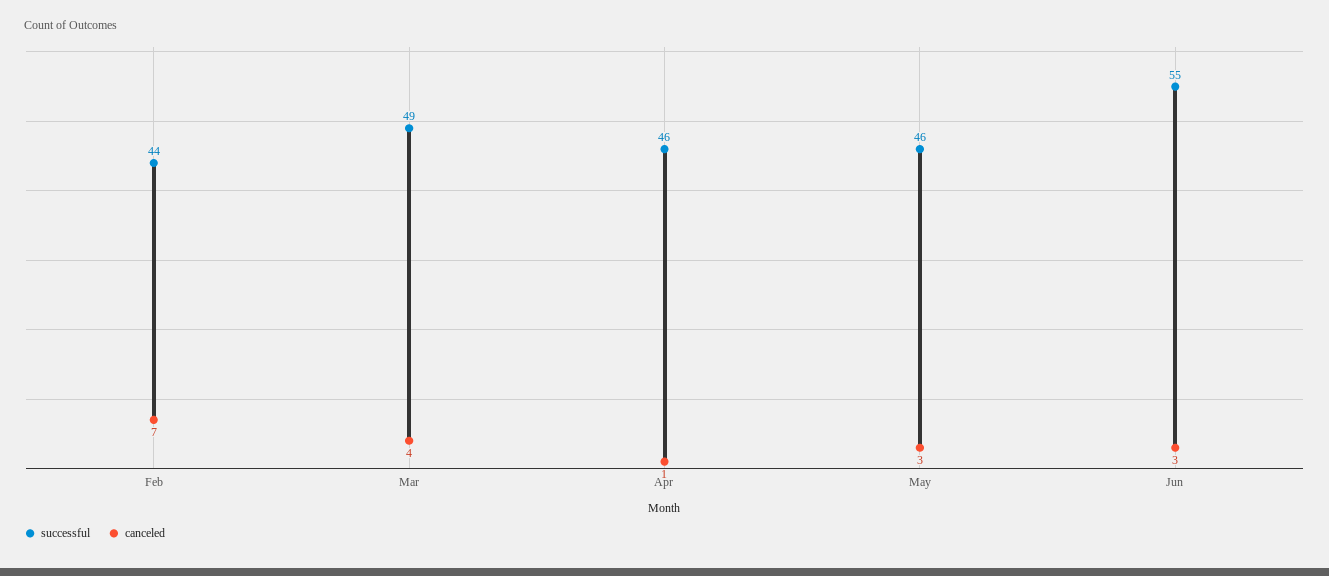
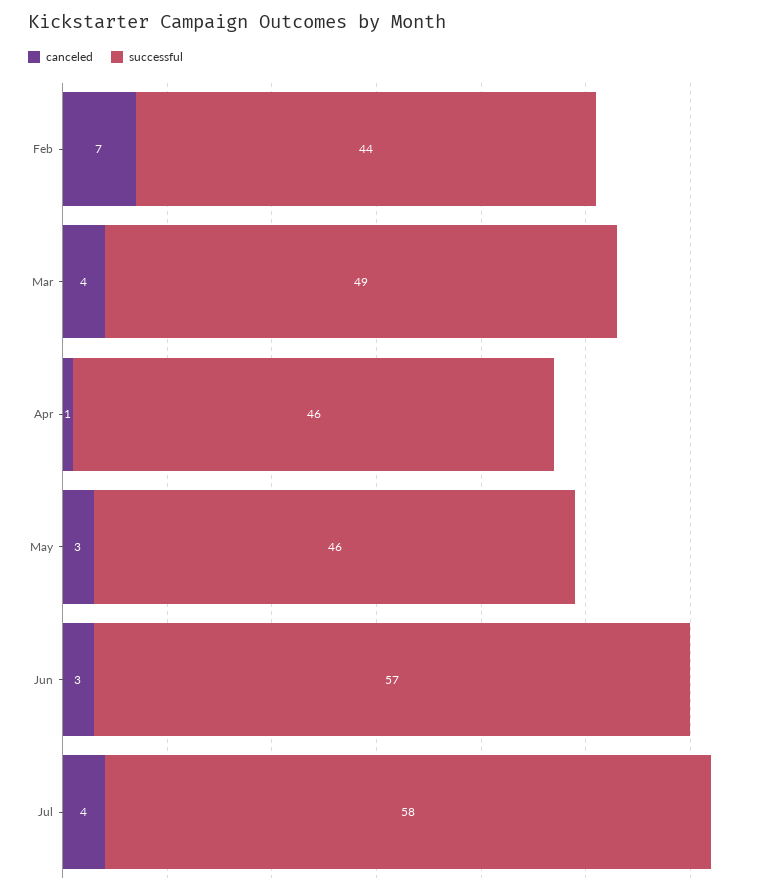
successful, Jun: 55 -> 57
canceled, Jul: none -> 4
successful, Jul: none -> 58

